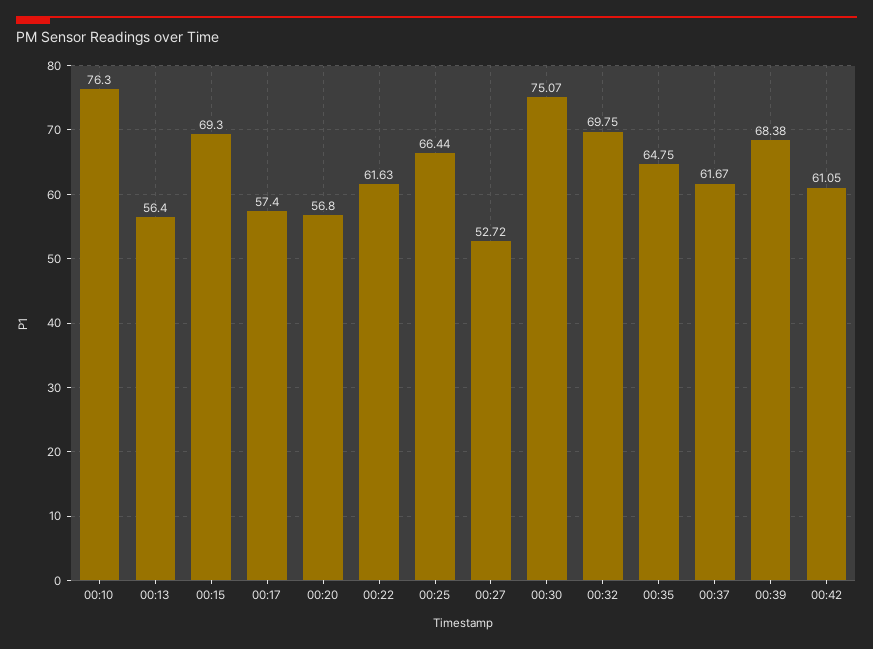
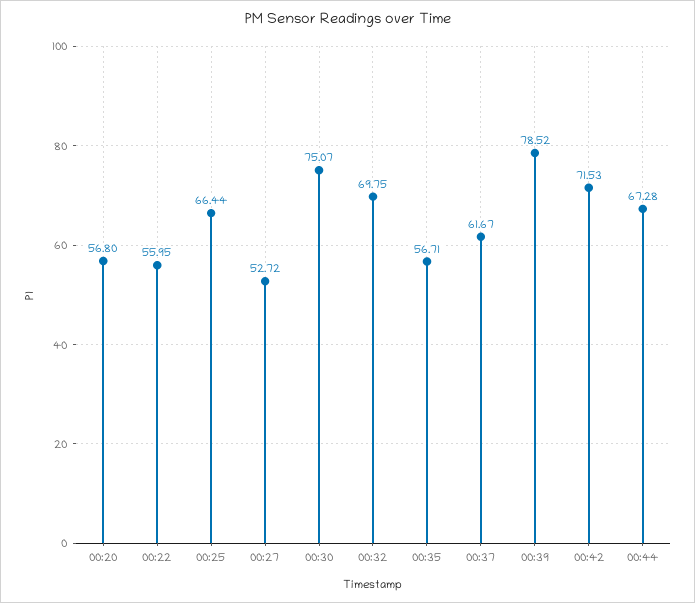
00:10: 76.3 -> none
00:13: 56.4 -> none
00:15: 69.3 -> none
00:17: 57.4 -> none
00:22: 61.63 -> 55.95
00:35: 64.75 -> 56.71
00:39: 68.38 -> 78.52
00:42: 61.05 -> 71.53
00:44: none -> 67.28

